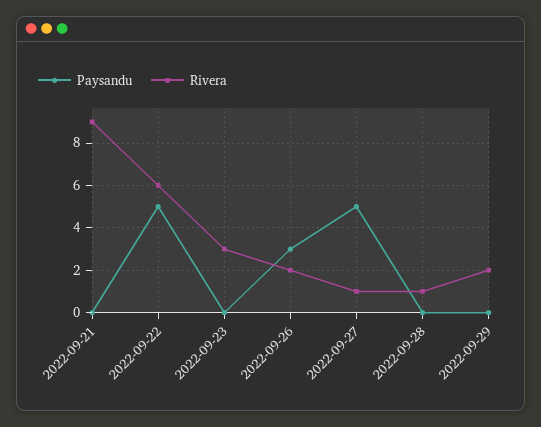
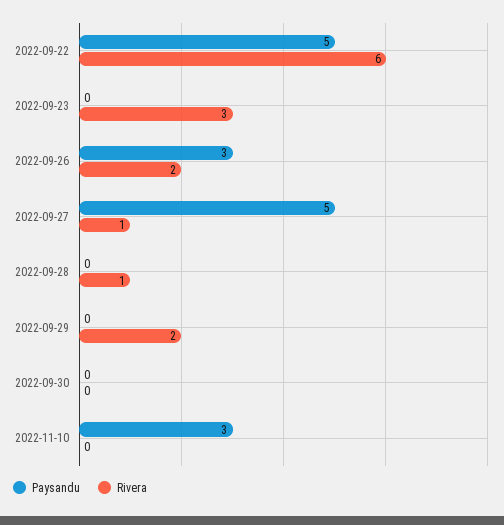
Paysandu, 2022-09-21: 0 -> none
Rivera, 2022-09-21: 9 -> none
Paysandu, 2022-09-30: none -> 0
Rivera, 2022-09-30: none -> 0
Paysandu, 2022-11-10: none -> 3
Rivera, 2022-11-10: none -> 0

